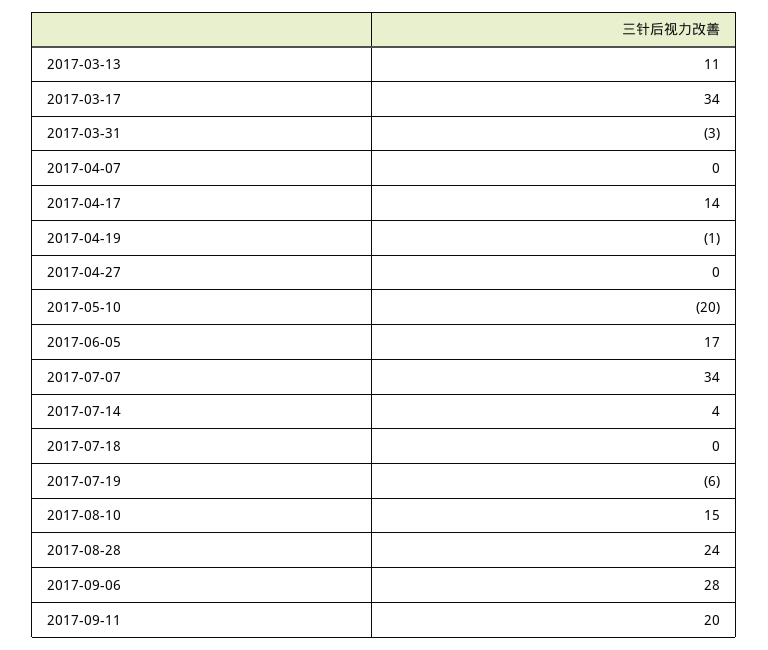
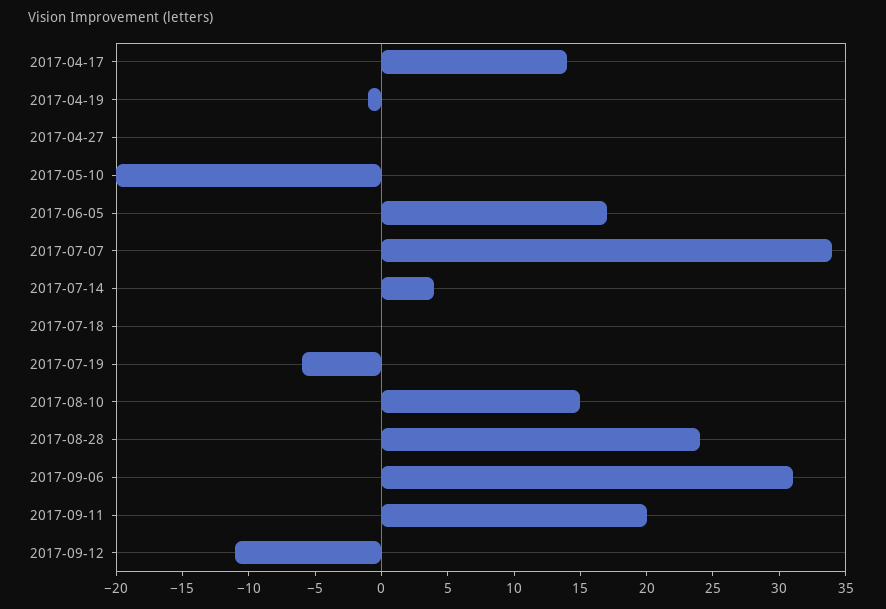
2017-03-13: 11 -> none
2017-03-17: 34 -> none
2017-03-31: -3 -> none
2017-04-07: 0 -> none
2017-09-06: 28 -> 31
2017-09-12: none -> -11

